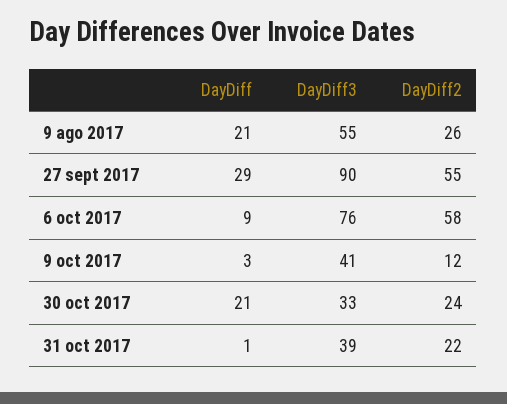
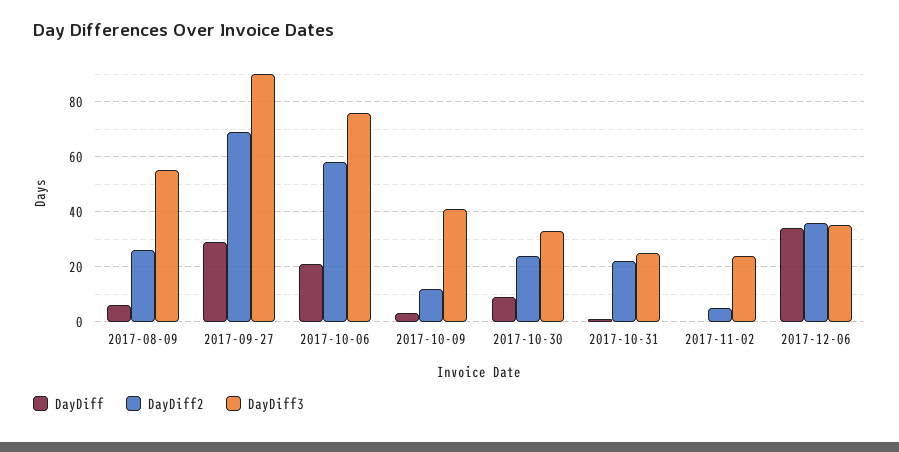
DayDiff, 9 ago 2017: 21 -> 5
DayDiff2, 27 sept 2017: 55 -> 70
DayDiff, 6 oct 2017: 9 -> 20
DayDiff, 30 oct 2017: 21 -> 10
DayDiff3, 31 oct 2017: 39 -> 25
DayDiff, 2017-11-02: none -> 0
DayDiff2, 2017-11-02: none -> 5
DayDiff3, 2017-11-02: none -> 25
DayDiff, 2017-12-06: none -> 35
DayDiff2, 2017-12-06: none -> 35
DayDiff3, 2017-12-06: none -> 35

